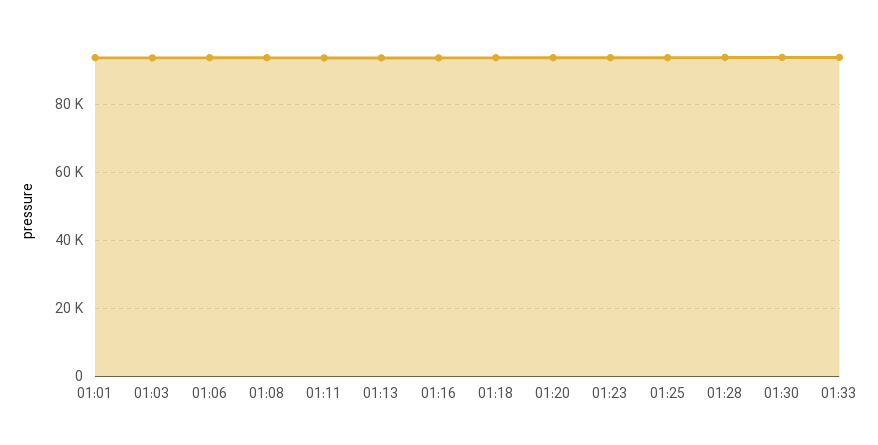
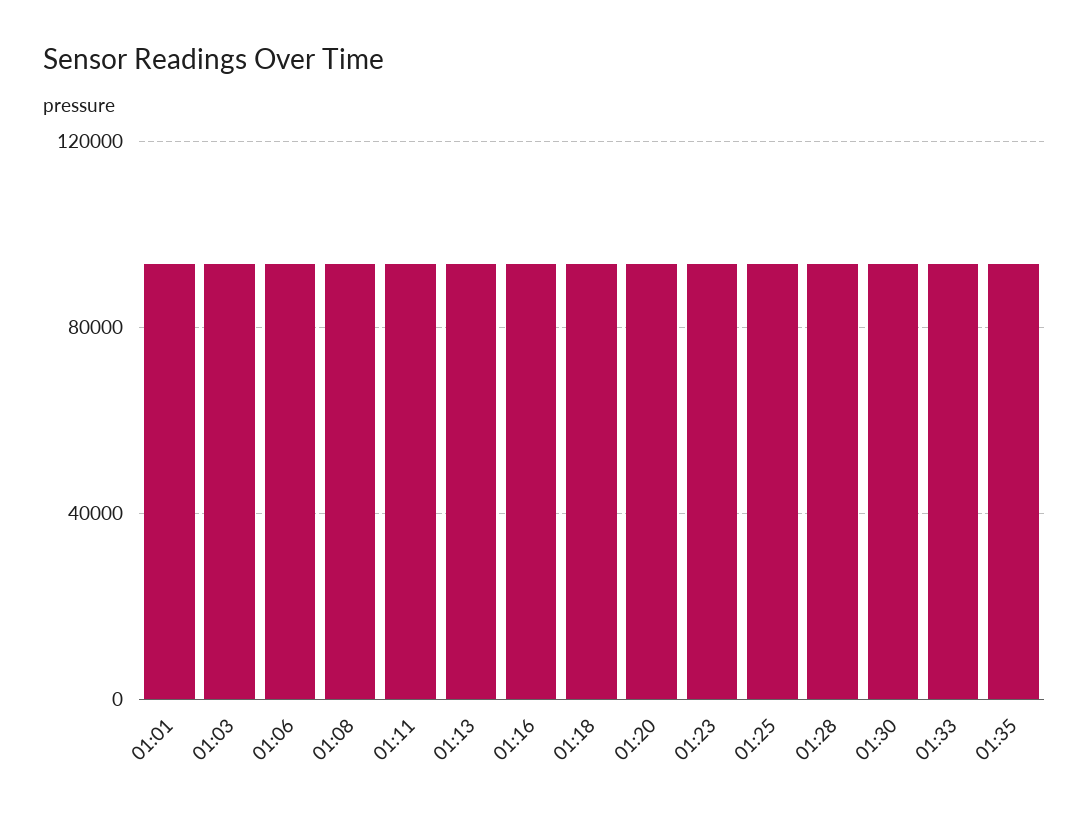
01:35: none -> 95000

